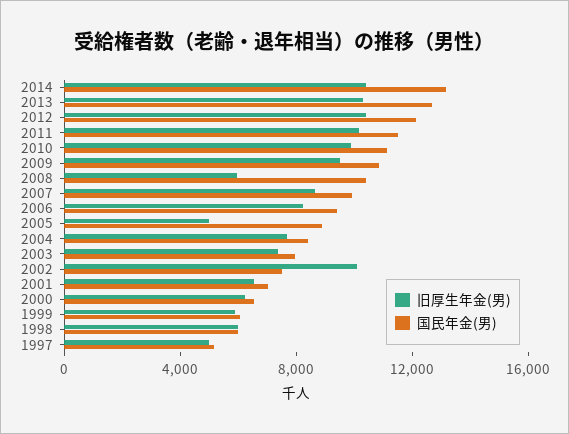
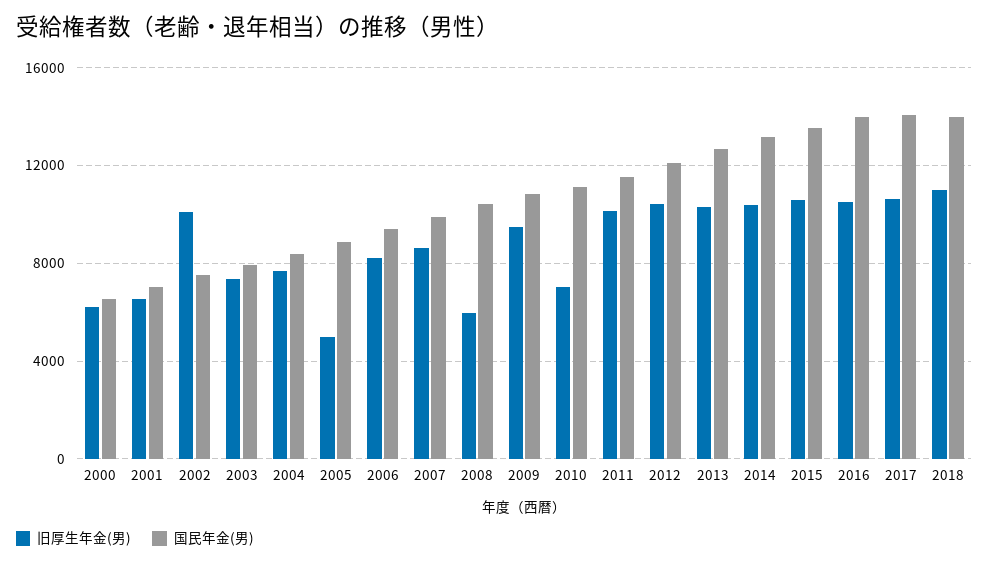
旧厚生年金(男), 2010: 10000 -> 7000
旧厚生年金(男), 1999: 6000 -> none
国民年金(男), 1999: 6000 -> none
旧厚生年金(男), 1998: 6000 -> none
国民年金(男), 1998: 6000 -> none
旧厚生年金(男), 1997: 5000 -> none
国民年金(男), 1997: 5000 -> none
旧厚生年金(男), 2015: none -> 10500
国民年金(男), 2015: none -> 13500
旧厚生年金(男), 2016: none -> 10500
国民年金(男), 2016: none -> 14000
旧厚生年金(男), 2017: none -> 10500
国民年金(男), 2017: none -> 14000
旧厚生年金(男), 2018: none -> 11000
国民年金(男), 2018: none -> 14000

